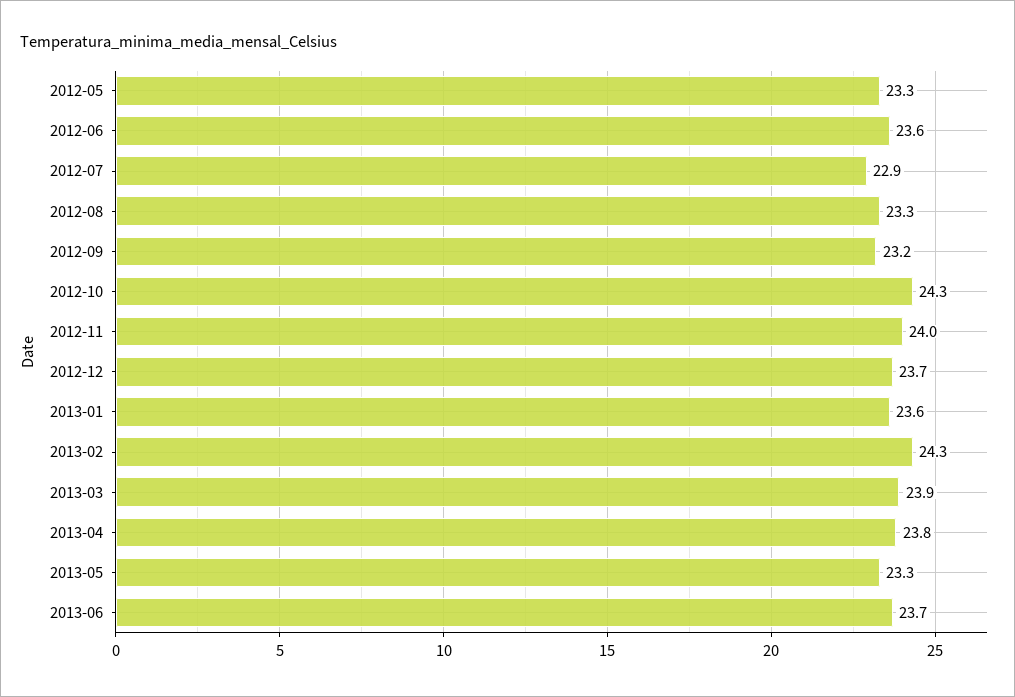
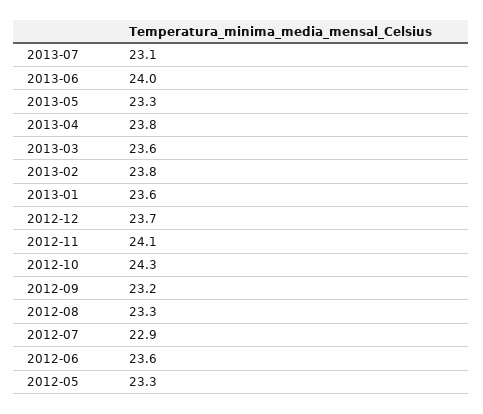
2012-11: 24 -> 24.1
2013-02: 24.3 -> 23.8
2013-03: 23.9 -> 23.6
2013-06: 23.7 -> 24
2013-07: none -> 23.1

